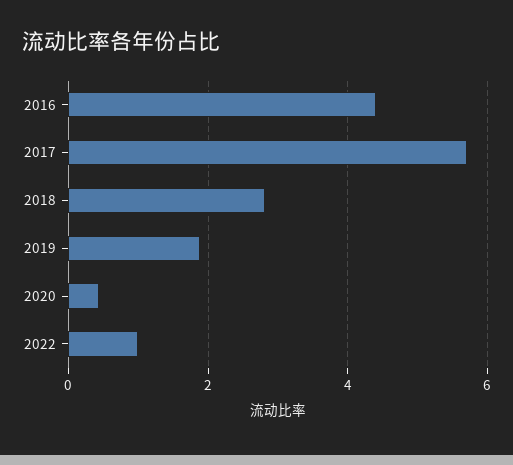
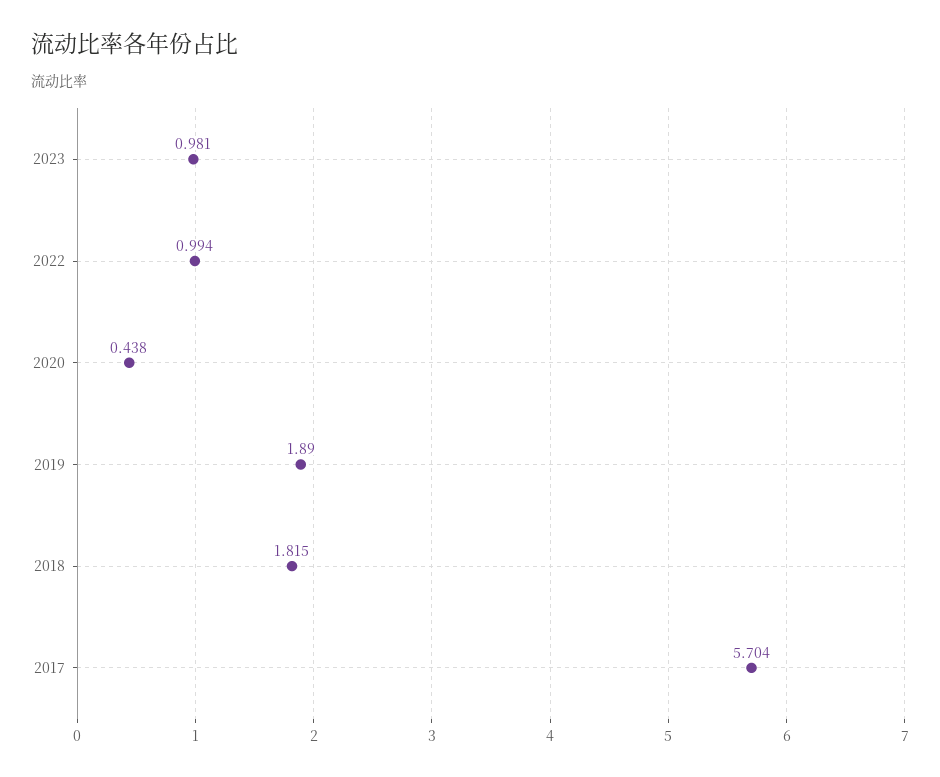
2016: 4.4 -> none
2018: 2.8 -> 1.815
2023: none -> 0.981

